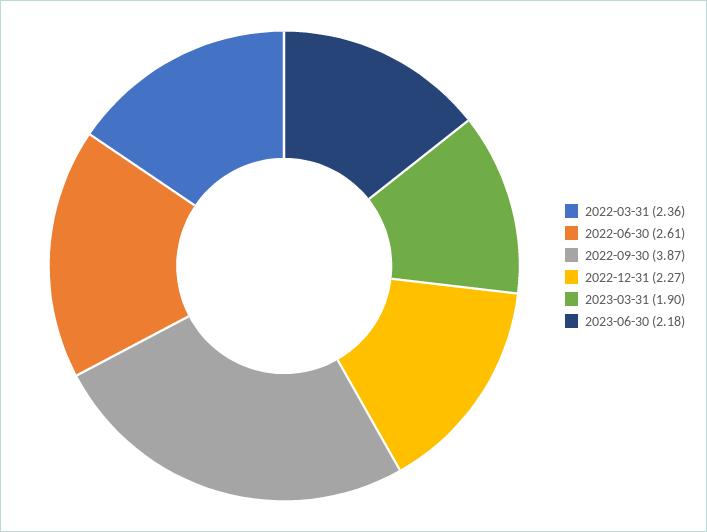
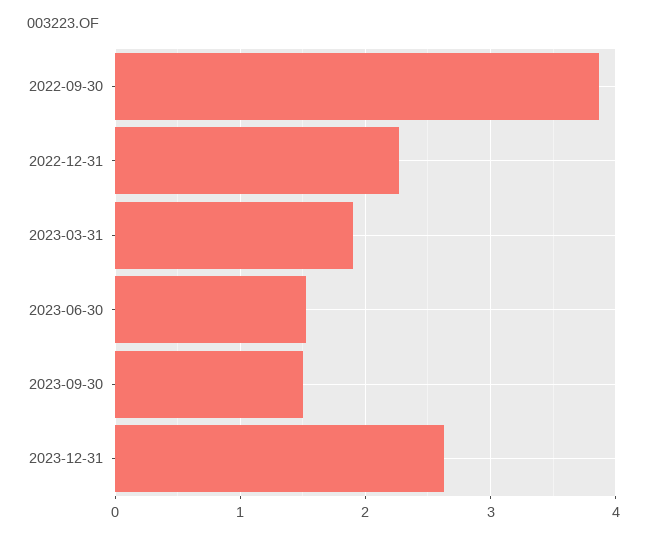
2022-03-31: 2.36 -> none
2022-06-30: 2.61 -> none
2023-06-30: 2.18 -> 1.5
2023-09-30: none -> 1.5
2023-12-31: none -> 2.6

